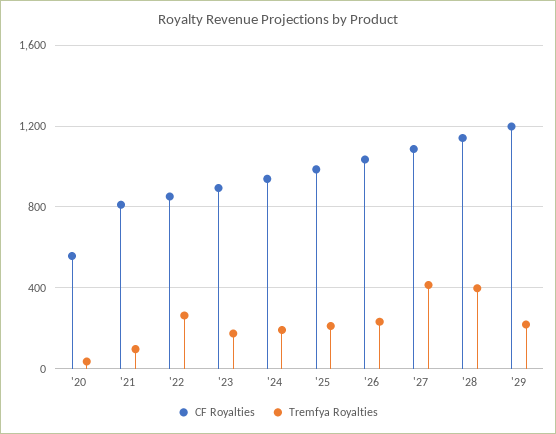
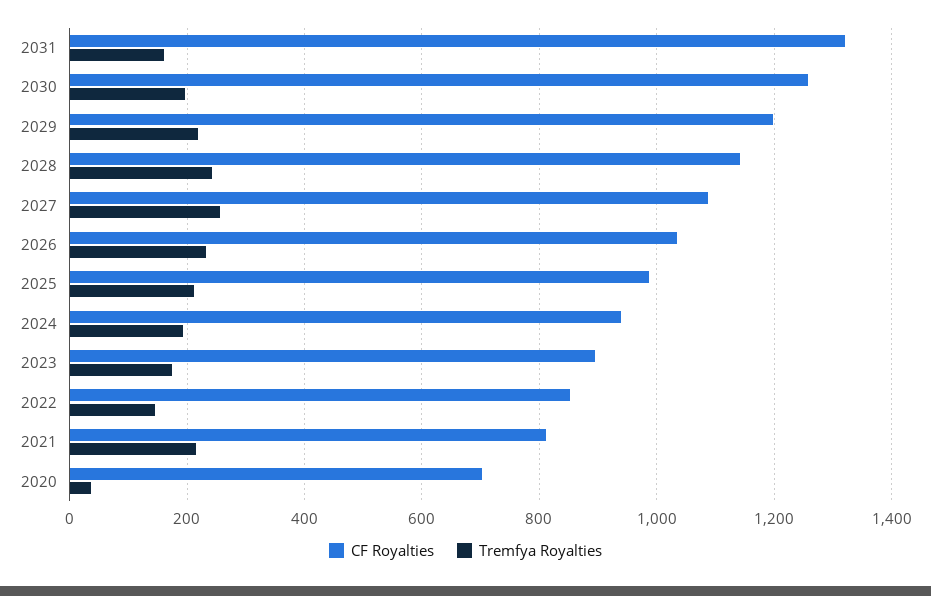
CF Royalties, '20: 550 -> 700
Tremfya Royalties, '21: 100 -> 220
Tremfya Royalties, '22: 250 -> 140
Tremfya Royalties, '27: 400 -> 260
Tremfya Royalties, '28: 400 -> 240
CF Royalties, 2031: none -> 1320
Tremfya Royalties, 2031: none -> 160
CF Royalties, 2030: none -> 1260
Tremfya Royalties, 2030: none -> 200

